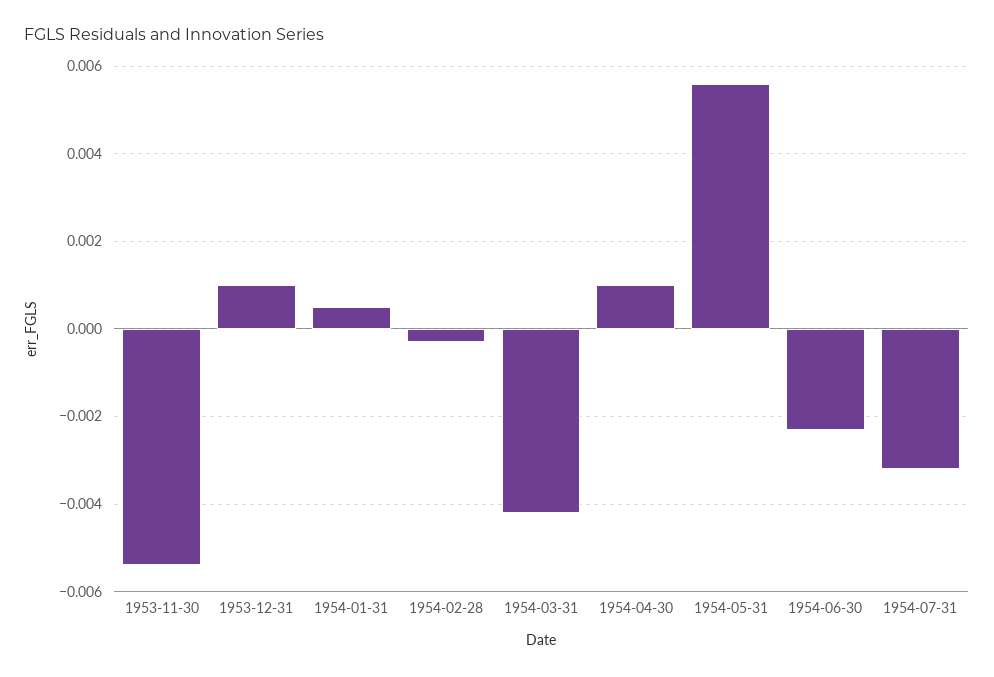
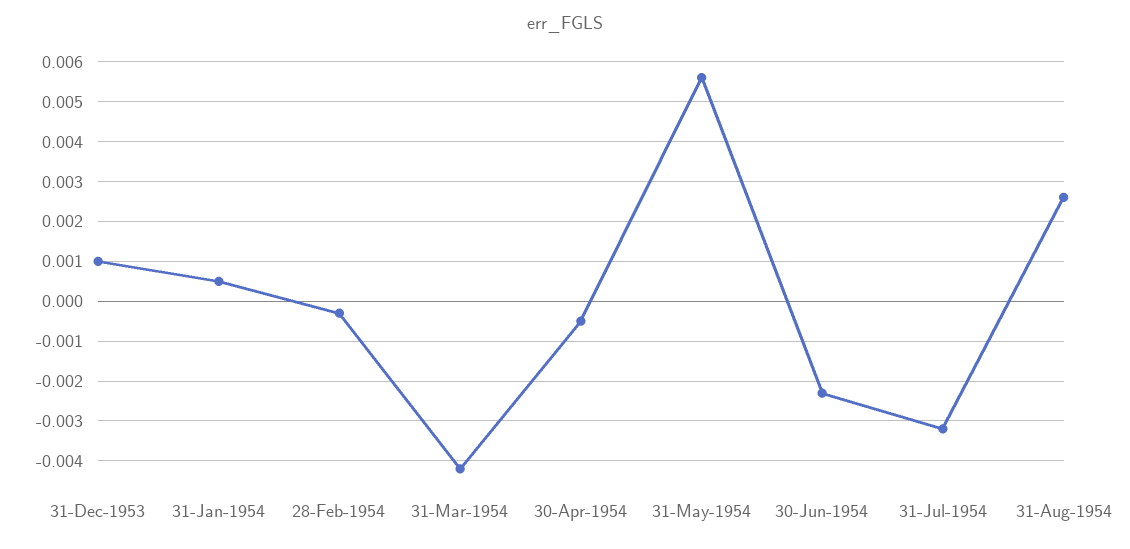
1953-11-30: -0.0055 -> none
1954-04-30: 0.001 -> -0.0005
31-Aug-1954: none -> 0.0025

